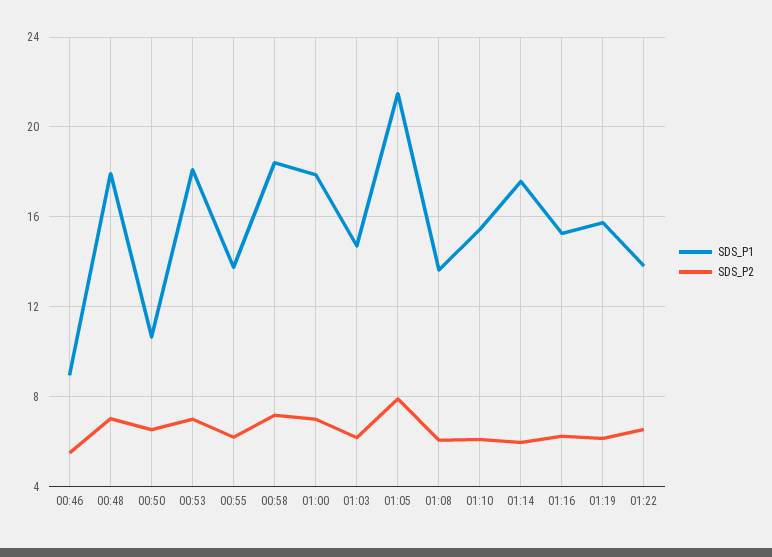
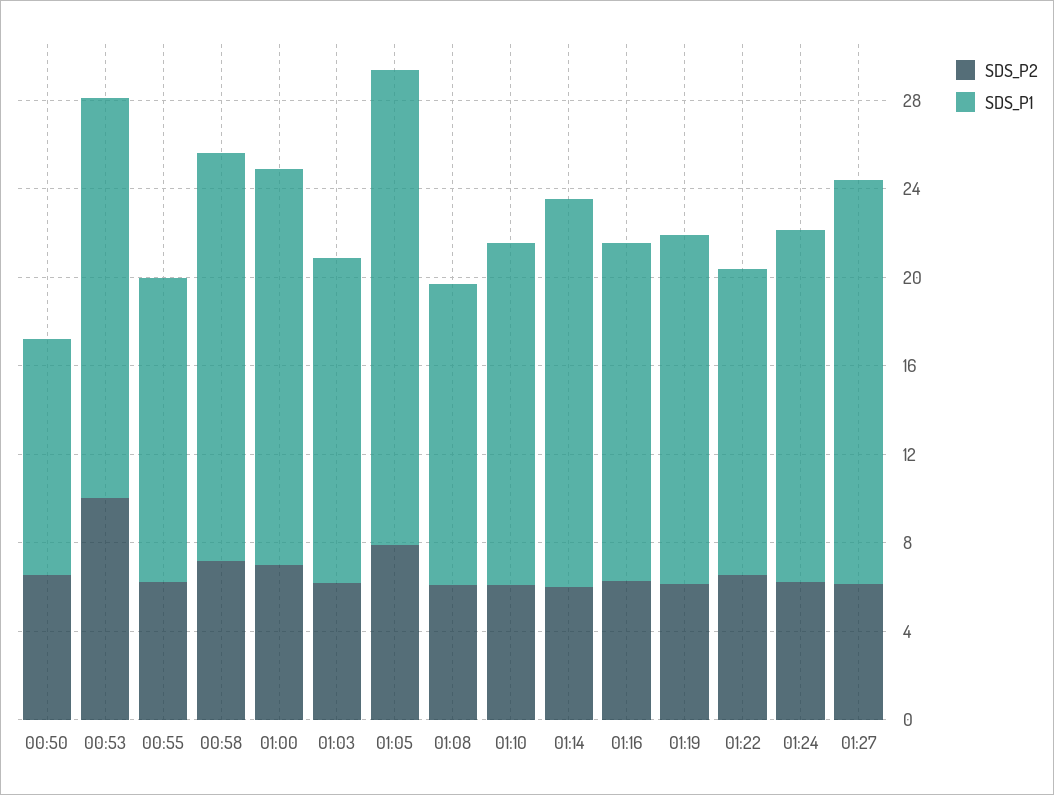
SDS_P1, 00:46: 9 -> none
SDS_P2, 00:46: 5.5 -> none
SDS_P1, 00:48: 18 -> none
SDS_P2, 00:48: 7 -> none
SDS_P2, 00:53: 7 -> 10
SDS_P2, 01:24: none -> 6
SDS_P1, 01:24: none -> 16
SDS_P2, 01:27: none -> 6
SDS_P1, 01:27: none -> 18

